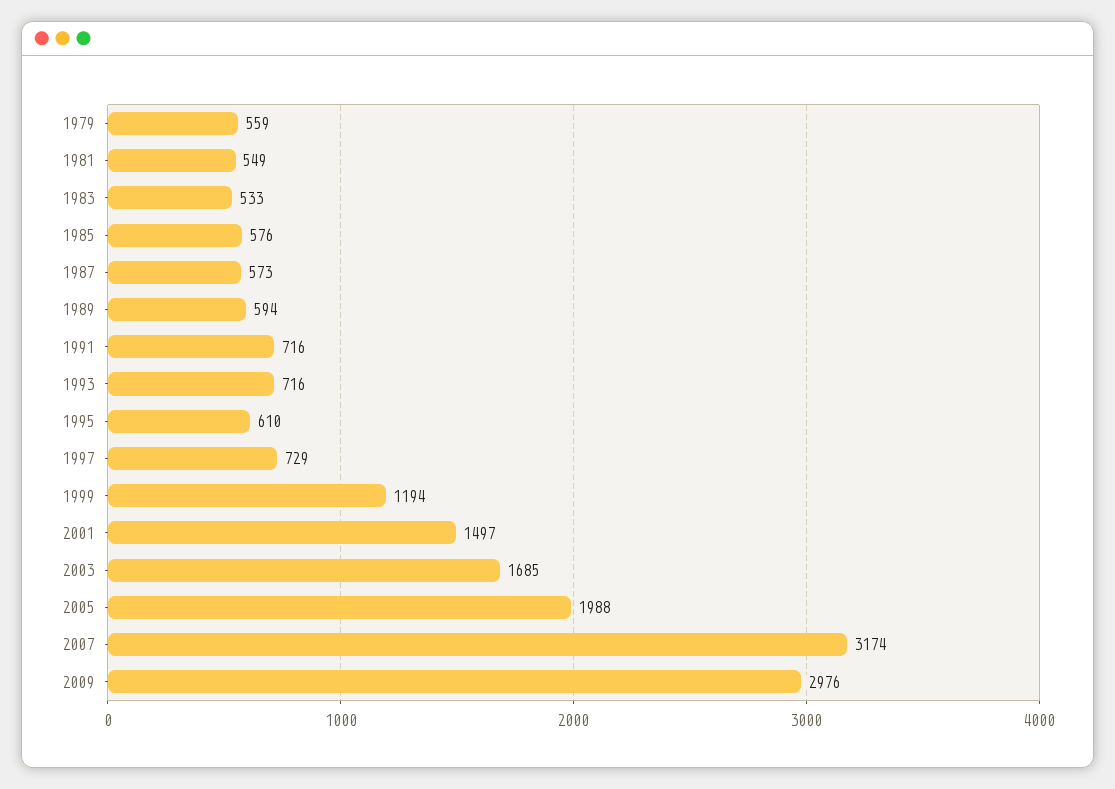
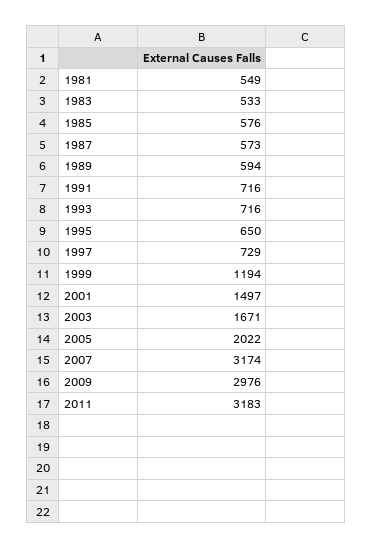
1979: 559 -> none
1995: 610 -> 650
2003: 1685 -> 1671
2005: 1988 -> 2022
2011: none -> 3183

